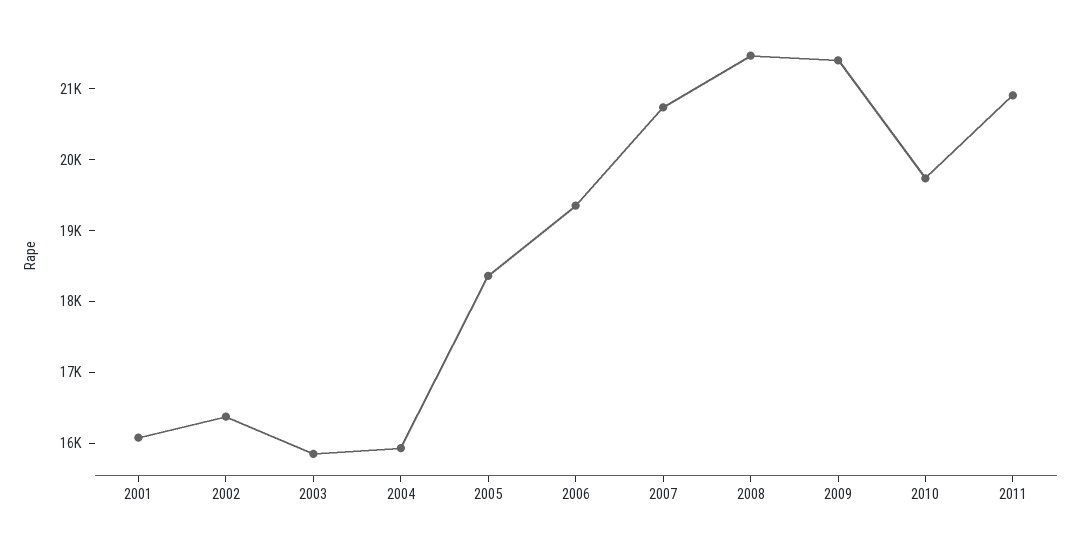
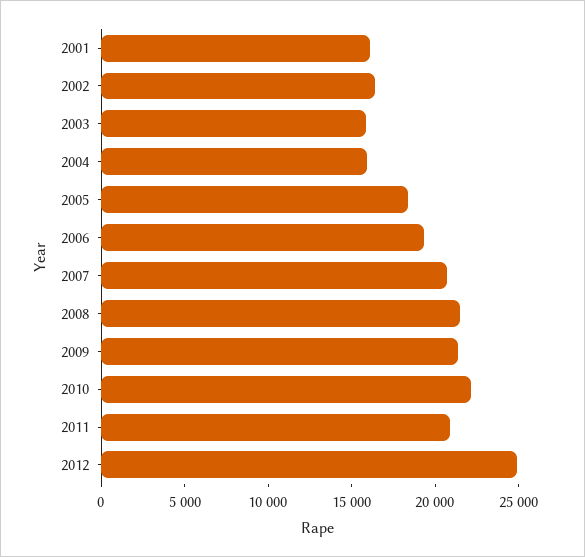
2010: 19800 -> 22000
2012: none -> 25000

